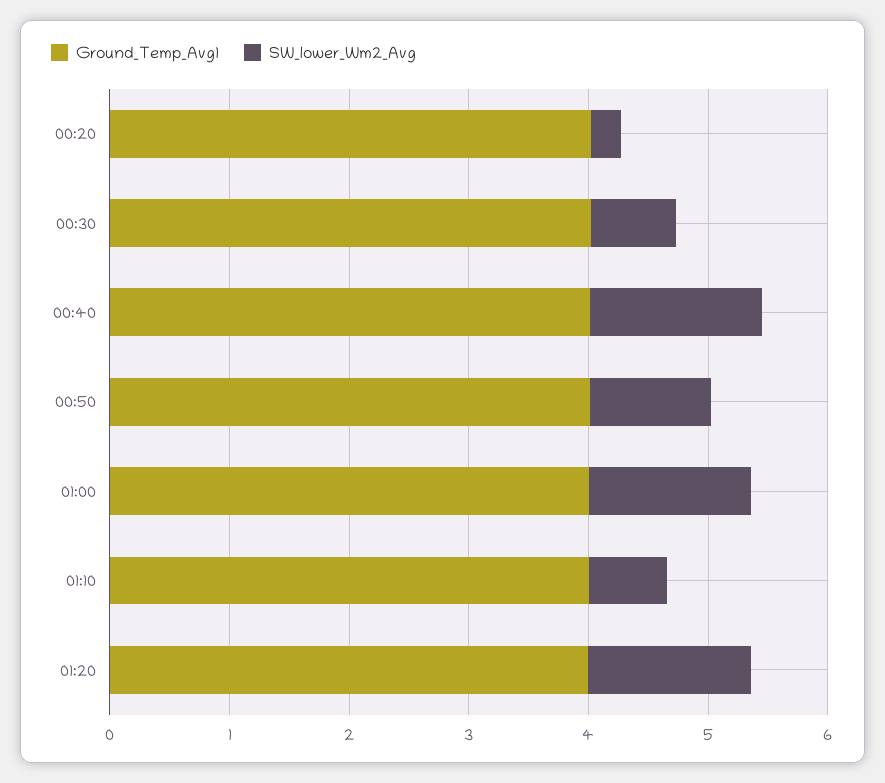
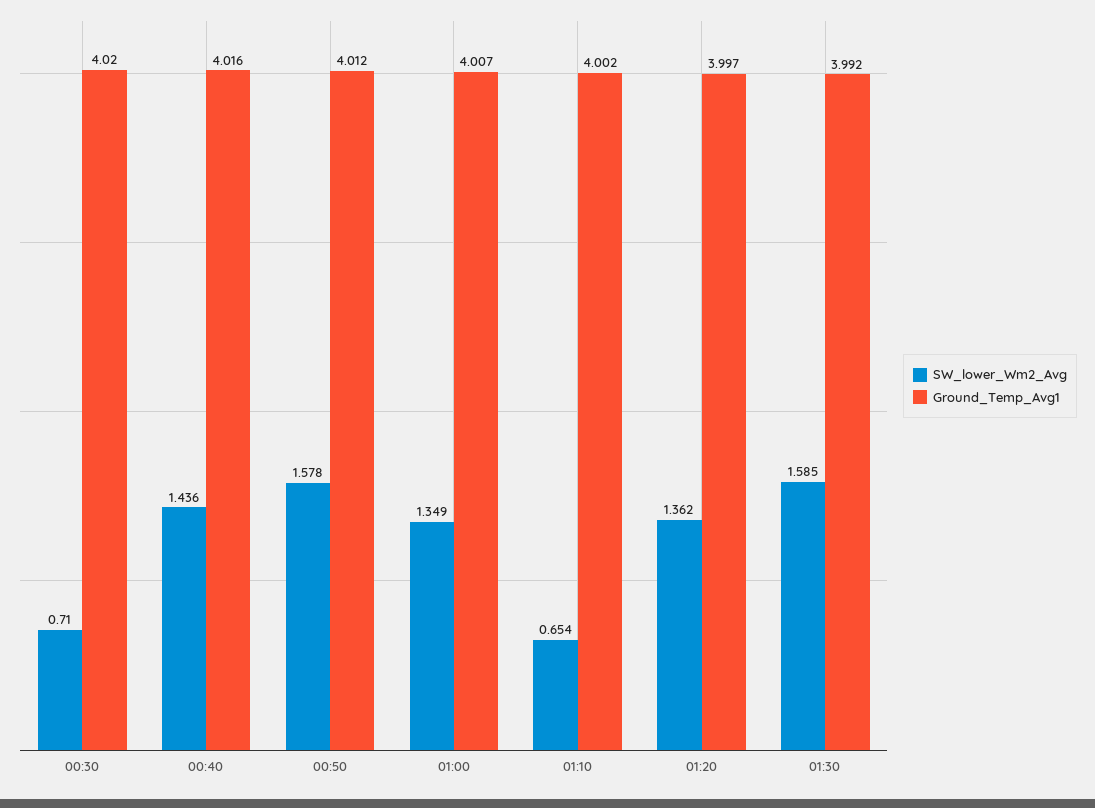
Ground_Temp_Avg1, 00:20: 4 -> none
SW_lower_Wm2_Avg, 00:20: 0.2 -> none
SW_lower_Wm2_Avg, 00:50: 1 -> 1.578
SW_lower_Wm2_Avg, 01:30: none -> 1.585
Ground_Temp_Avg1, 01:30: none -> 3.992

